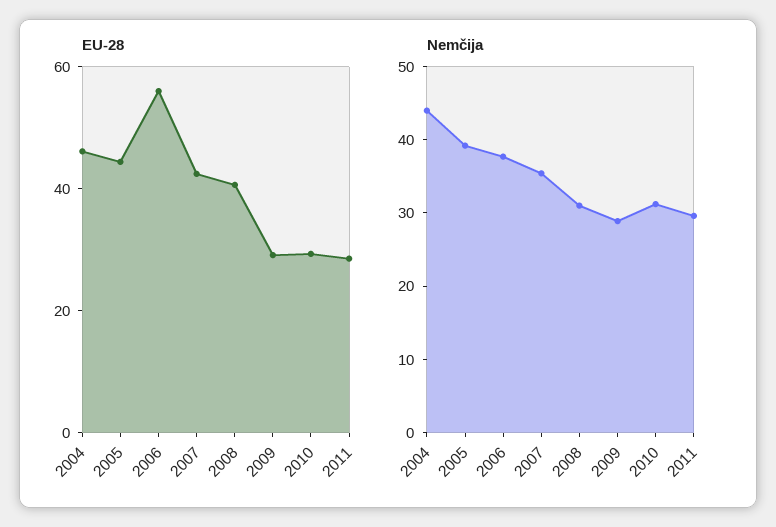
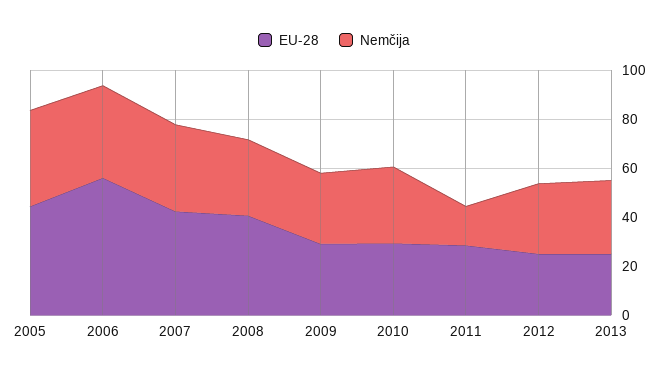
EU-28, 2004: 45 -> none
Nemčija, 2004: 44 -> none
Nemčija, 2011: 30 -> 15
EU-28, 2012: none -> 25
Nemčija, 2012: none -> 30
EU-28, 2013: none -> 25
Nemčija, 2013: none -> 30

